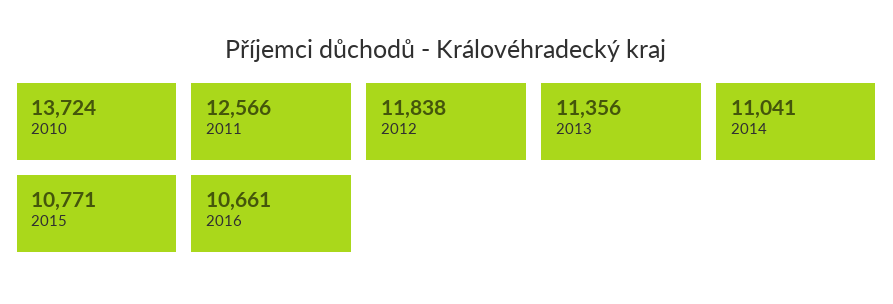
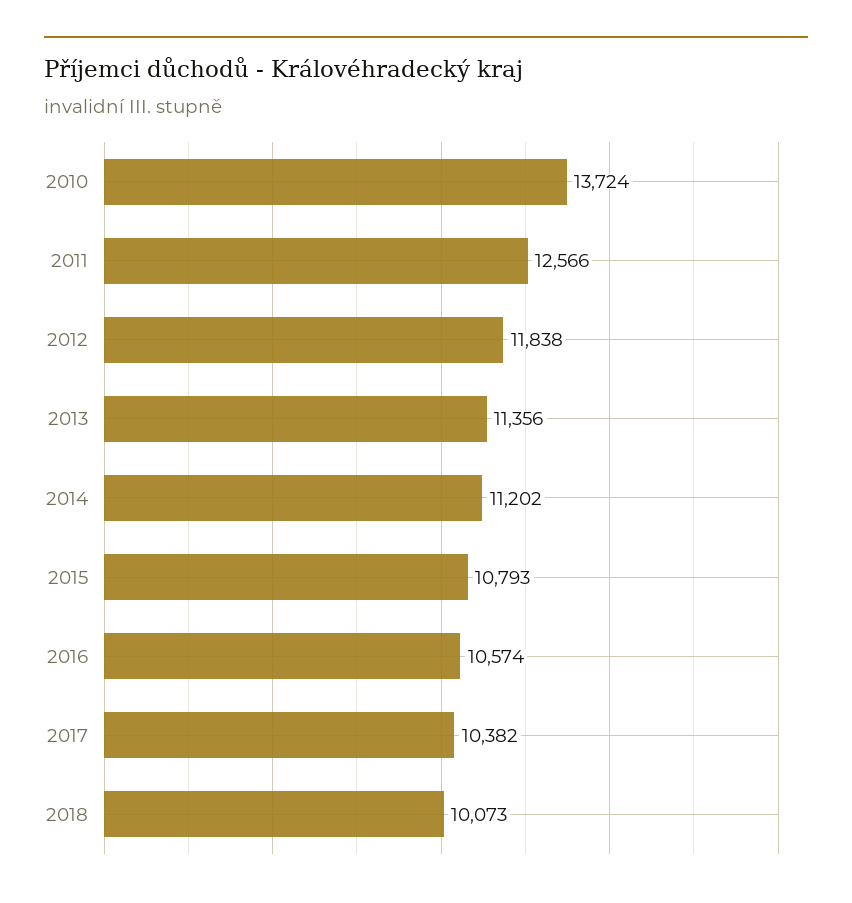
2014: 11041 -> 11202
2015: 10771 -> 10793
2016: 10661 -> 10574
2017: none -> 10382
2018: none -> 10073

